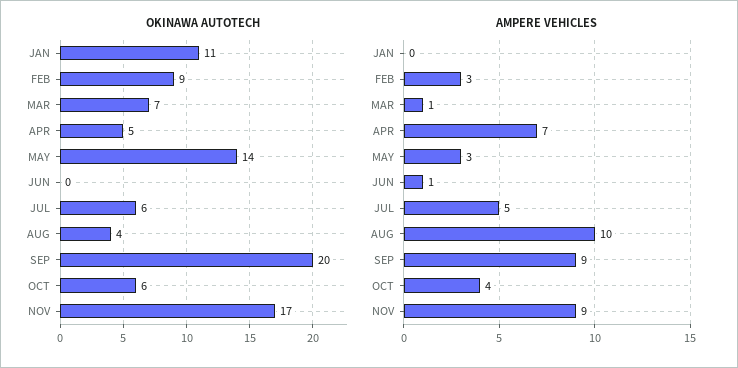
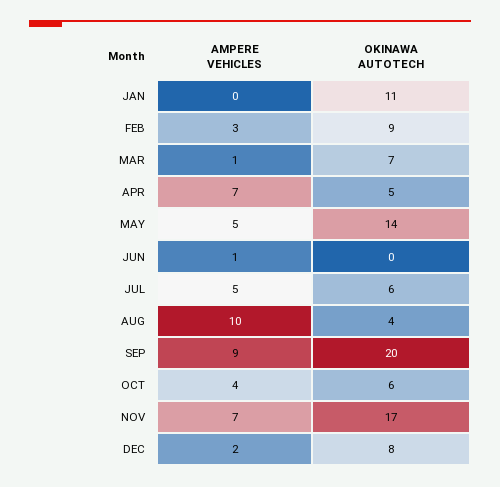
AMPERE VEHICLES, MAY: 3 -> 5
AMPERE VEHICLES, NOV: 9 -> 7
AMPERE VEHICLES, DEC: none -> 2
OKINAWA AUTOTECH, DEC: none -> 8

